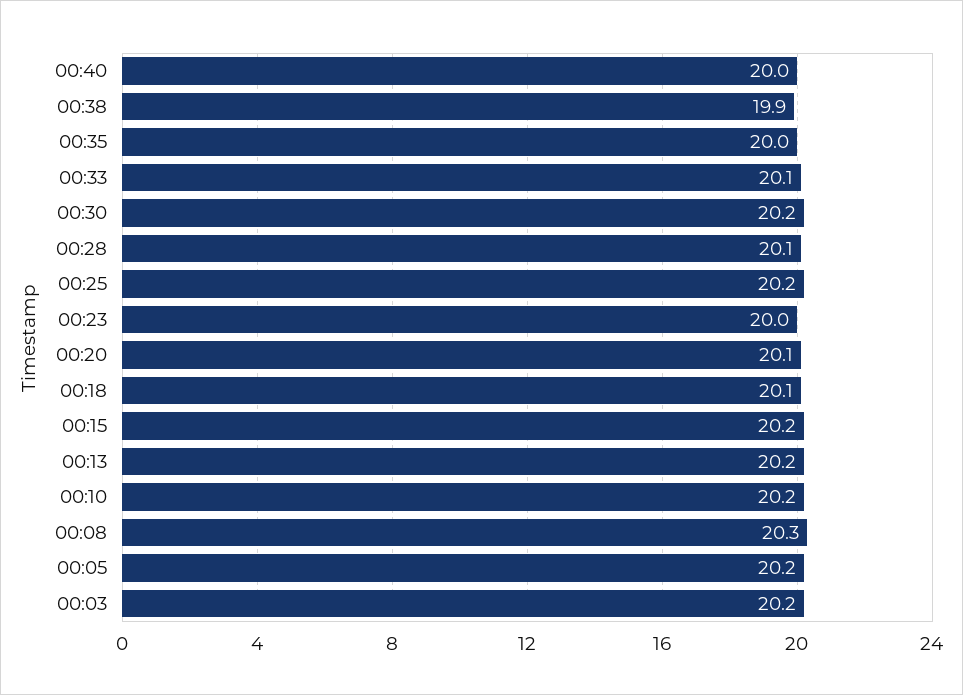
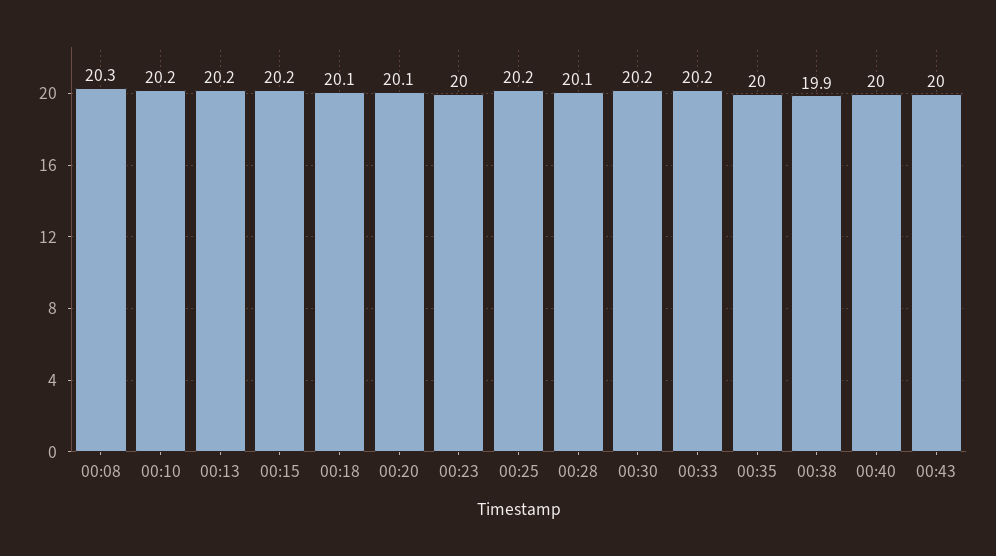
00:33: 20.1 -> 20.2
00:05: 20.2 -> none
00:03: 20.2 -> none
00:43: none -> 20

